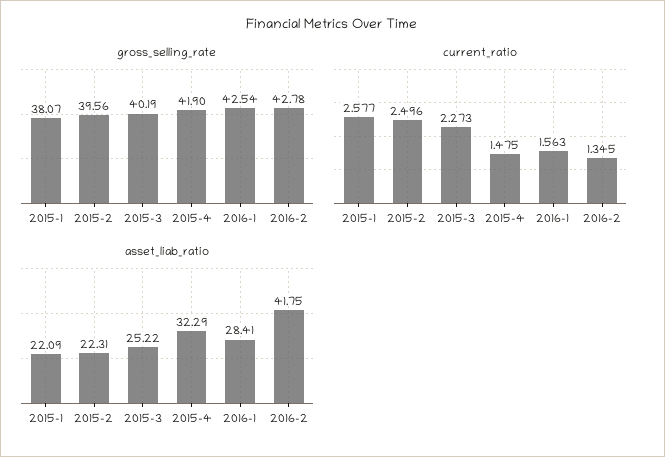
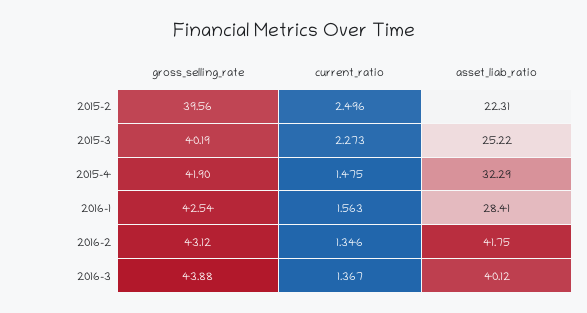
gross_selling_rate, 2015-1: 38.07 -> none
gross_selling_rate, 2016-2: 42.78 -> 43.12
current_ratio, 2015-1: 2.577 -> none
current_ratio, 2016-2: 1.345 -> 1.346
asset_liab_ratio, 2015-1: 22.09 -> none
gross_selling_rate, 2016-3: none -> 43.88
current_ratio, 2016-3: none -> 1.367
asset_liab_ratio, 2016-3: none -> 40.12

